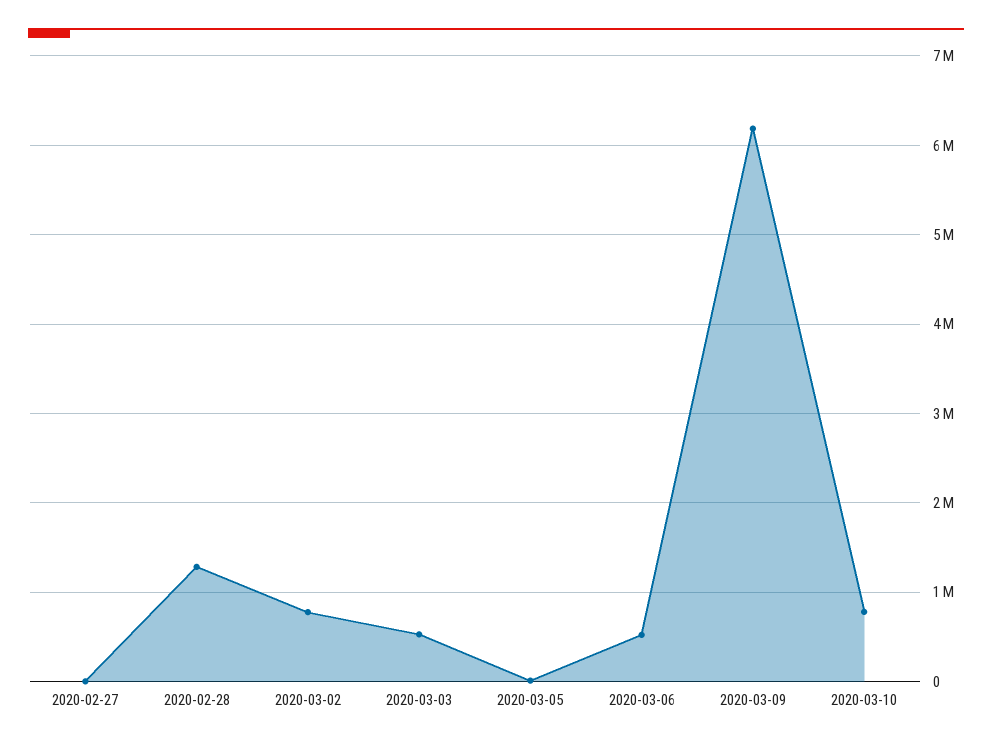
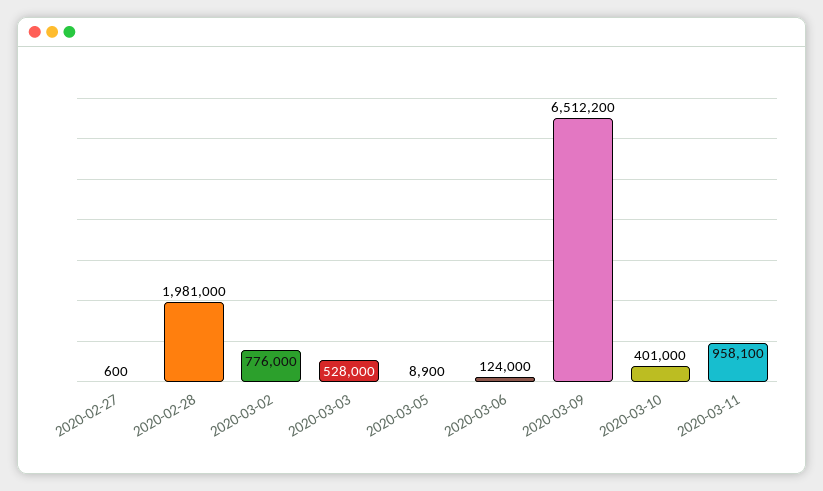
2020-02-28: 1300000 -> 1981000
2020-03-06: 500000 -> 124000
2020-03-09: 6200000 -> 6512200
2020-03-10: 800000 -> 401000
2020-03-11: none -> 958100

